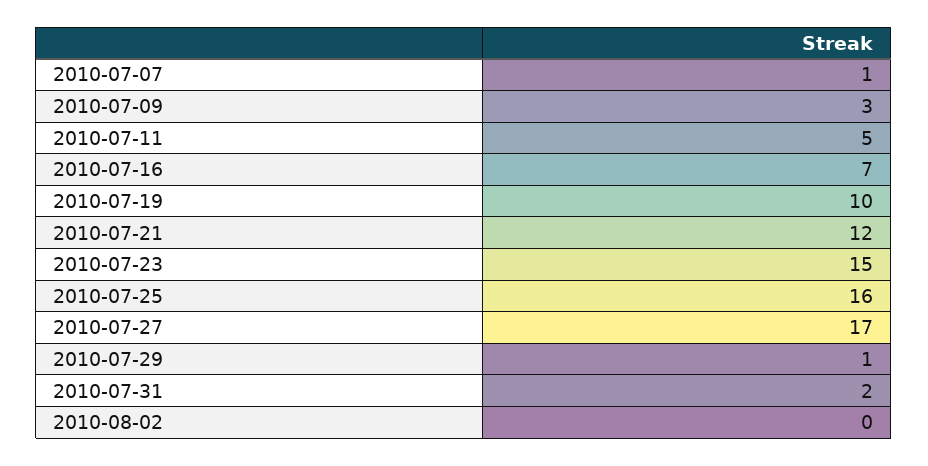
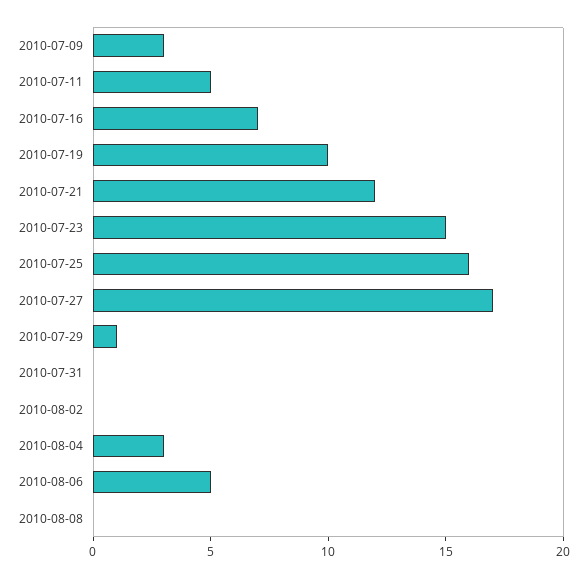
2010-07-07: 1 -> none
2010-07-31: 2 -> 0
2010-08-04: none -> 3
2010-08-06: none -> 5
2010-08-08: none -> 0

